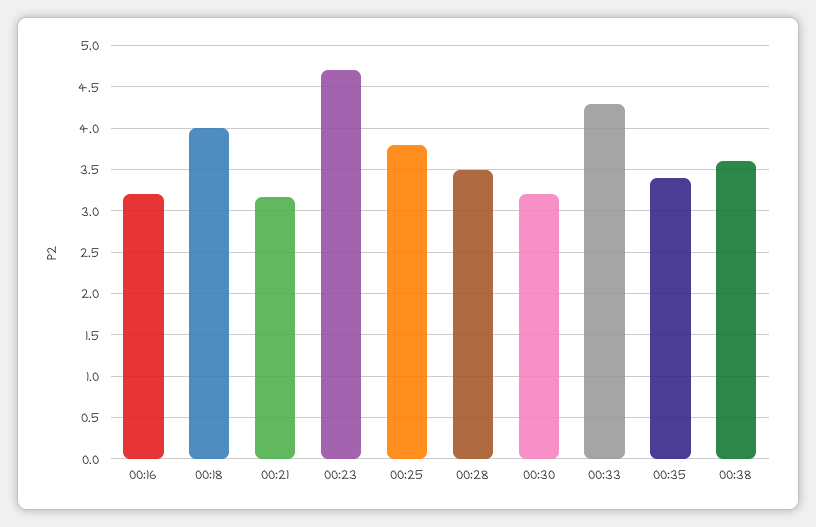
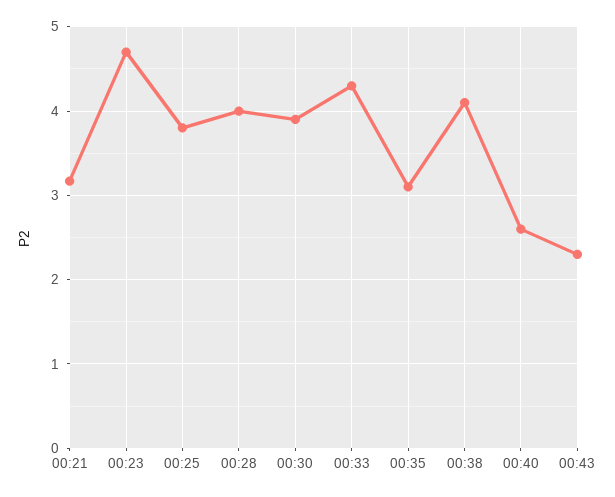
00:16: 3.2 -> none
00:18: 4 -> none
00:28: 3.5 -> 4
00:30: 3.2 -> 3.9
00:35: 3.4 -> 3.1
00:38: 3.6 -> 4.1
00:40: none -> 2.6
00:43: none -> 2.3

